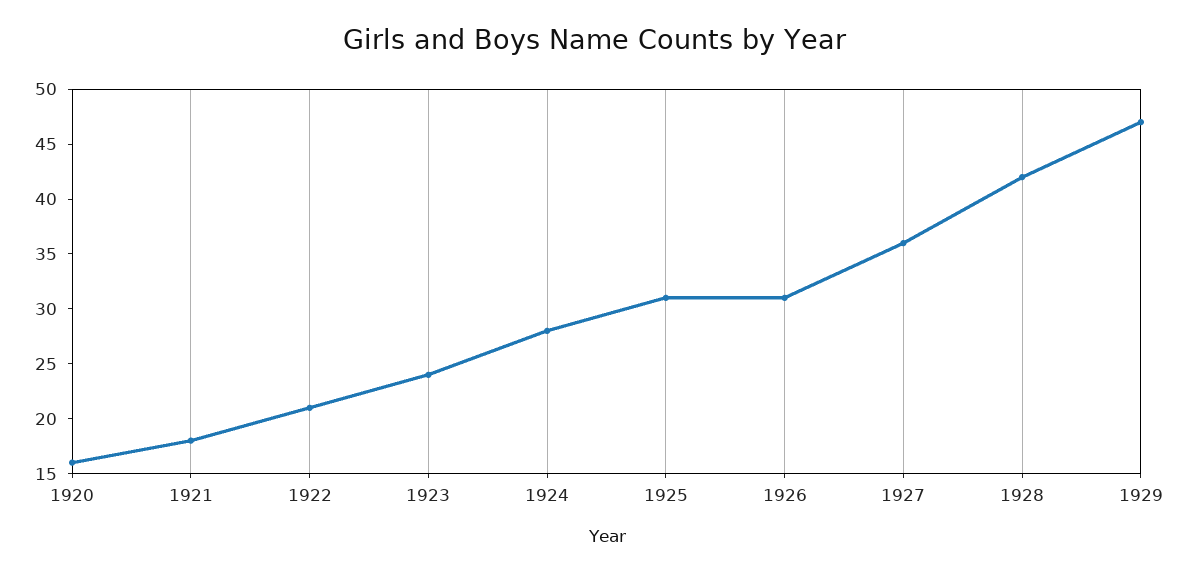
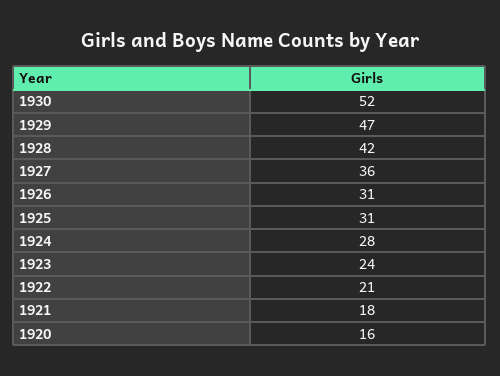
1930: none -> 52

